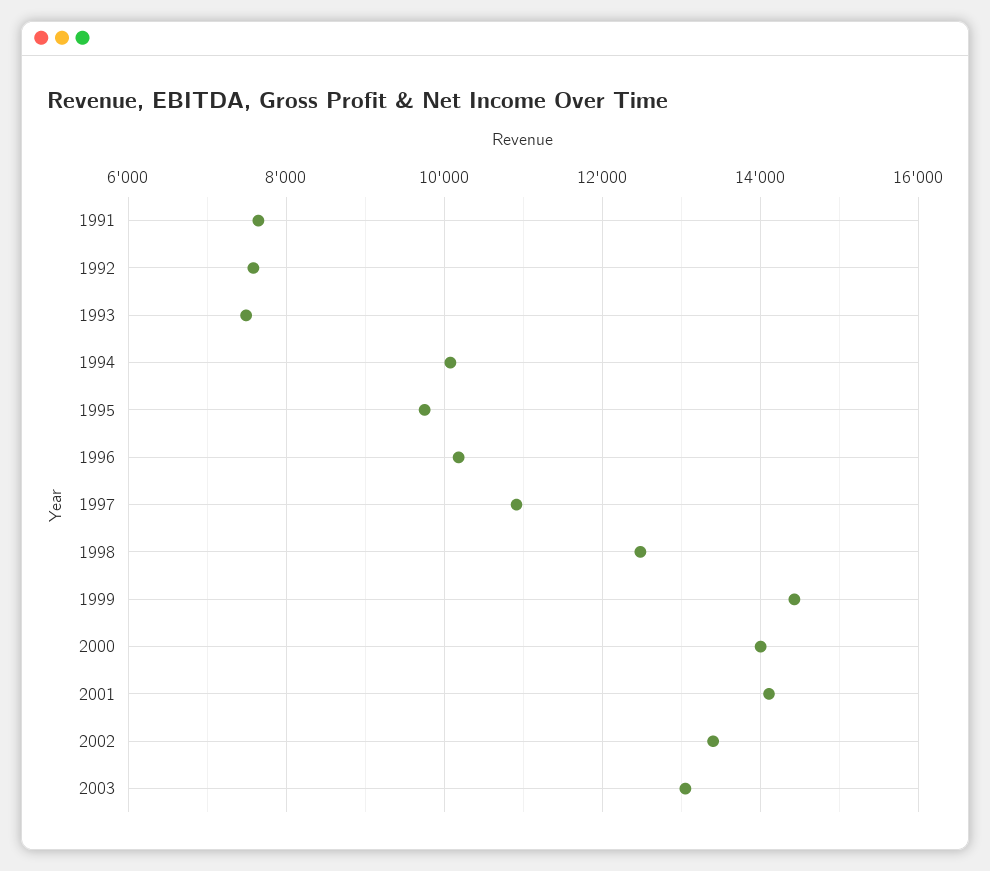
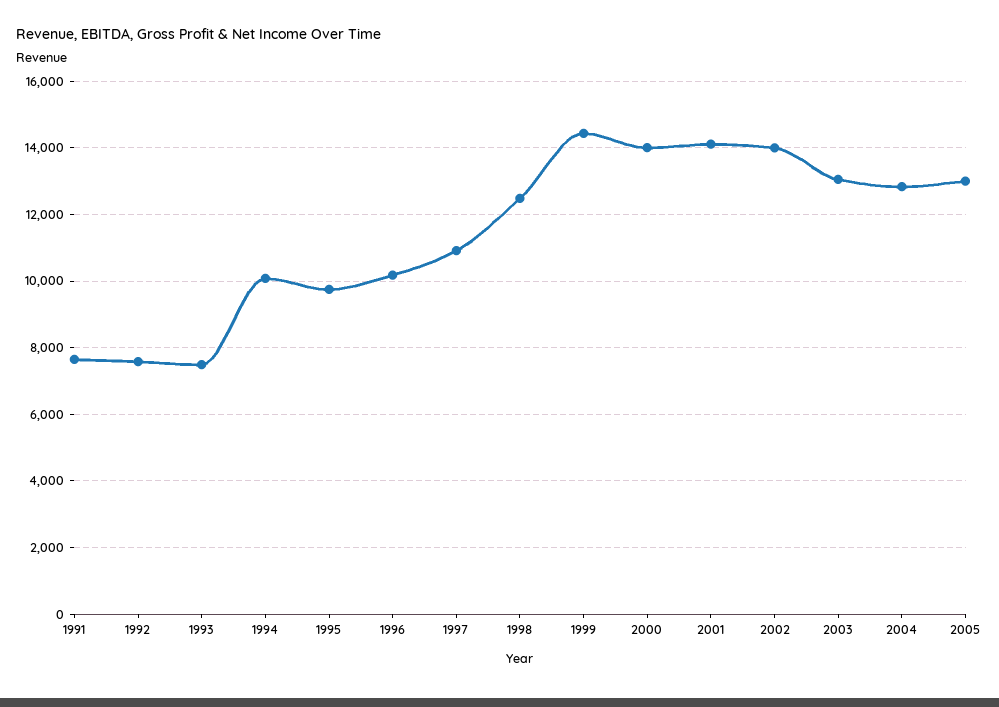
2002: 13400 -> 14000
2004: none -> 12800
2005: none -> 13000

